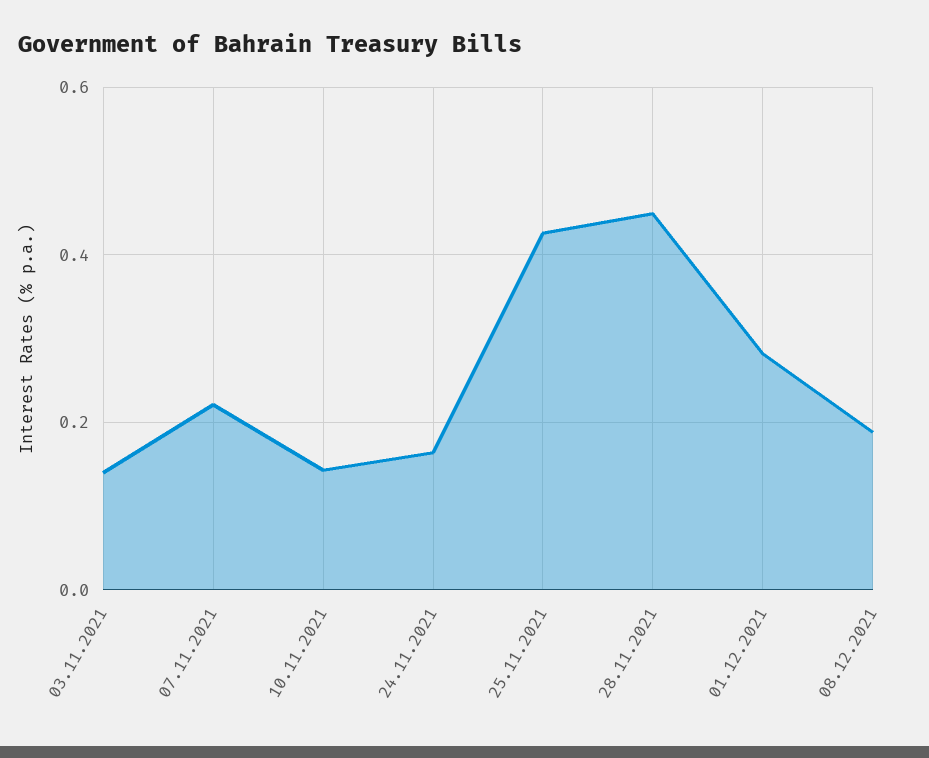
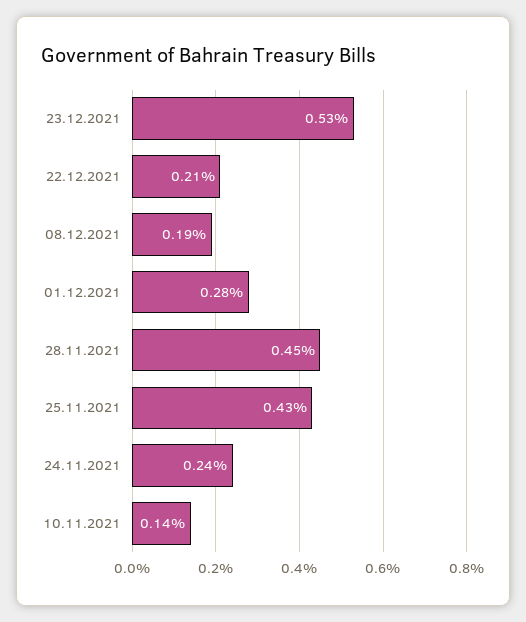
03.11.2021: 0.14 -> none
07.11.2021: 0.22 -> none
24.11.2021: 0.16 -> 0.24
23.12.2021: none -> 0.53
22.12.2021: none -> 0.21

